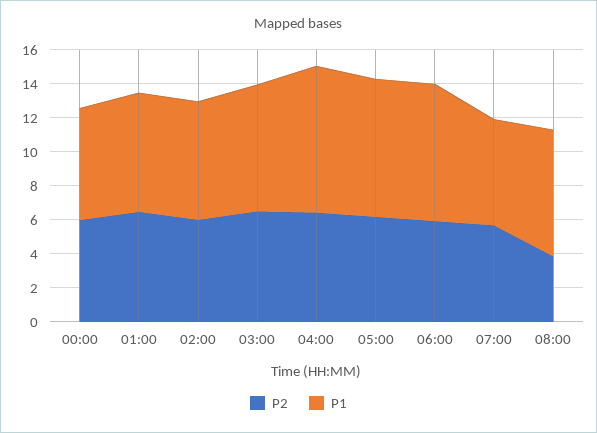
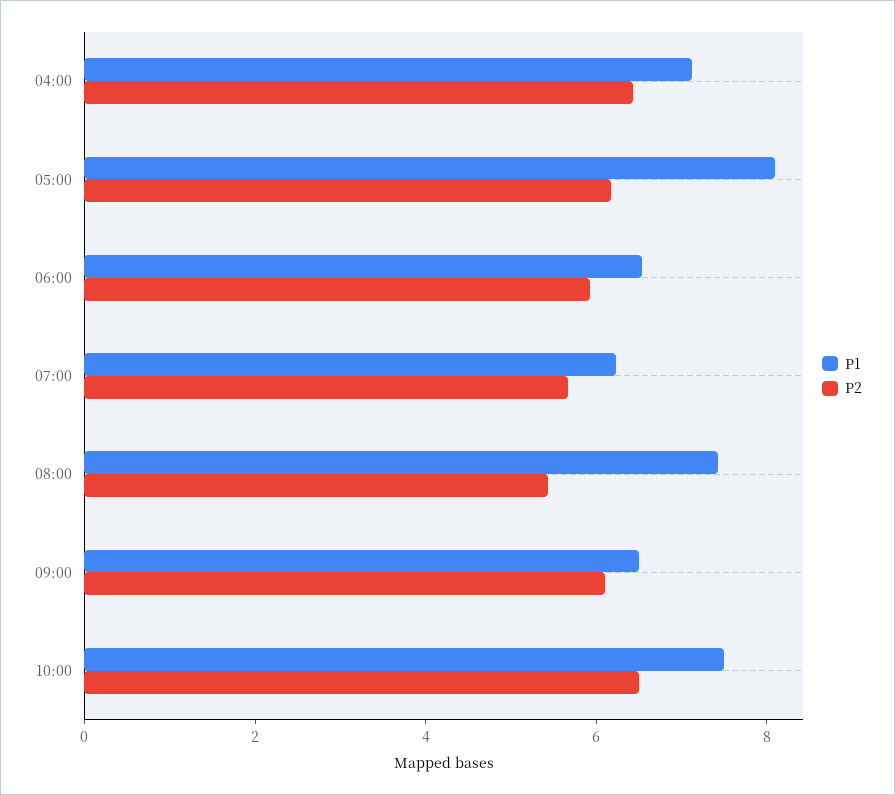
P2, 00:00: 6 -> none
P1, 00:00: 6.5 -> none
P2, 01:00: 6.5 -> none
P1, 01:00: 7 -> none
P2, 02:00: 6 -> none
P1, 02:00: 7 -> none
P2, 03:00: 6.5 -> none
P1, 03:00: 7.5 -> none
P1, 04:00: 8.5 -> 7
P1, 06:00: 8 -> 6.5
P2, 08:00: 4 -> 5.5
P1, 09:00: none -> 6.5
P2, 09:00: none -> 6
P1, 10:00: none -> 7.5
P2, 10:00: none -> 6.5

